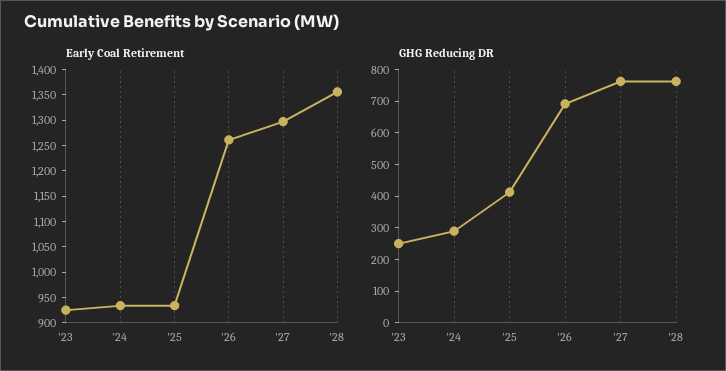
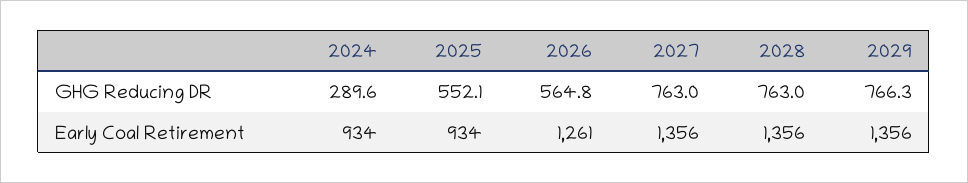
Early Coal Retirement, '23: 925 -> none
Early Coal Retirement, '27: 1300 -> 1356
GHG Reducing DR, '23: 250 -> none
GHG Reducing DR, '25: 400 -> 552.1
GHG Reducing DR, '26: 700 -> 564.8
GHG Reducing DR, 2029: none -> 766.3
Early Coal Retirement, 2029: none -> 1356

